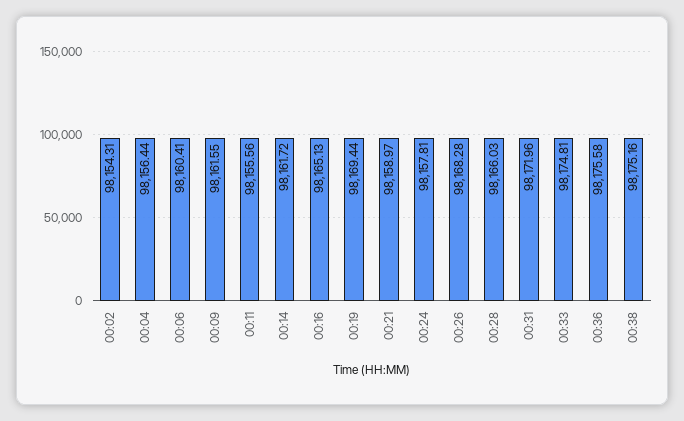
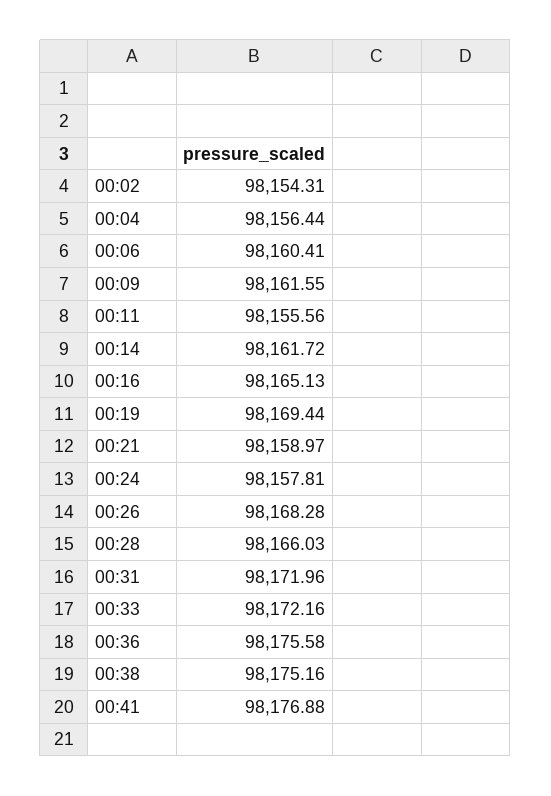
00:33: 98174.81 -> 98172.16
00:41: none -> 98176.88

